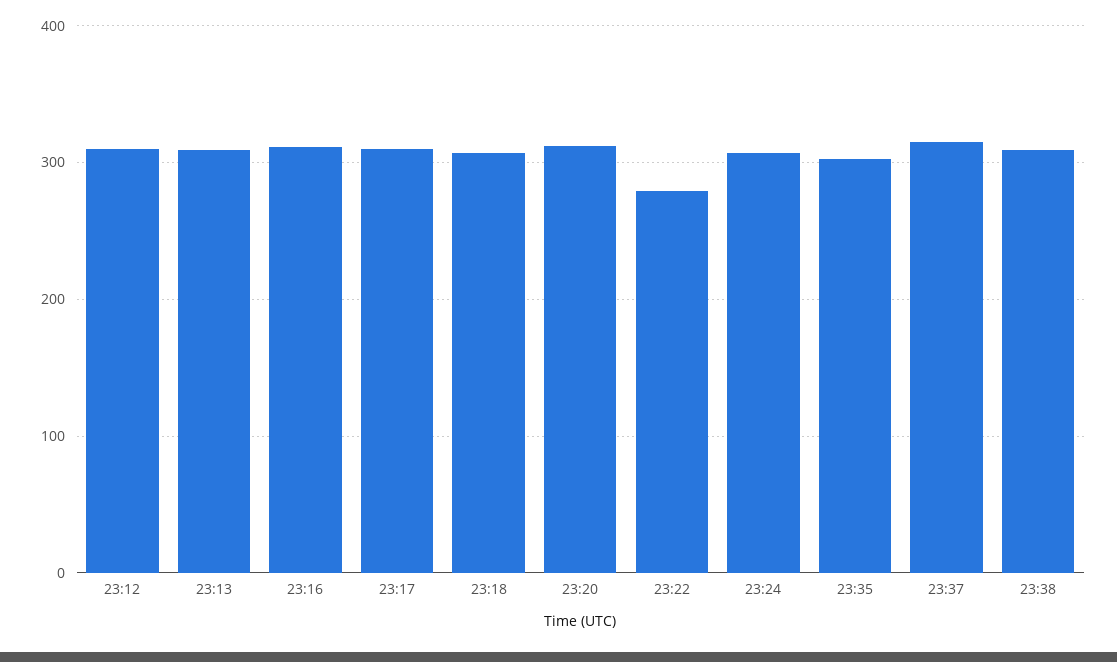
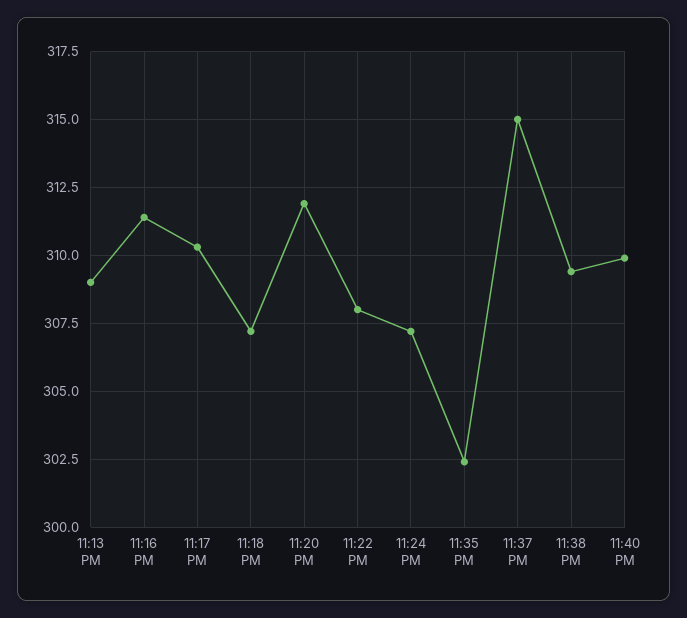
23:12: 310 -> none
23:22: 280 -> 308
11:40 PM: none -> 310

